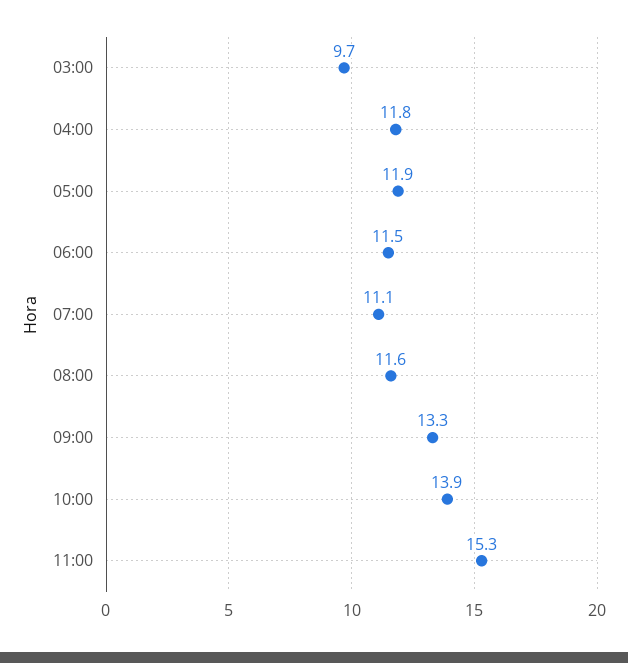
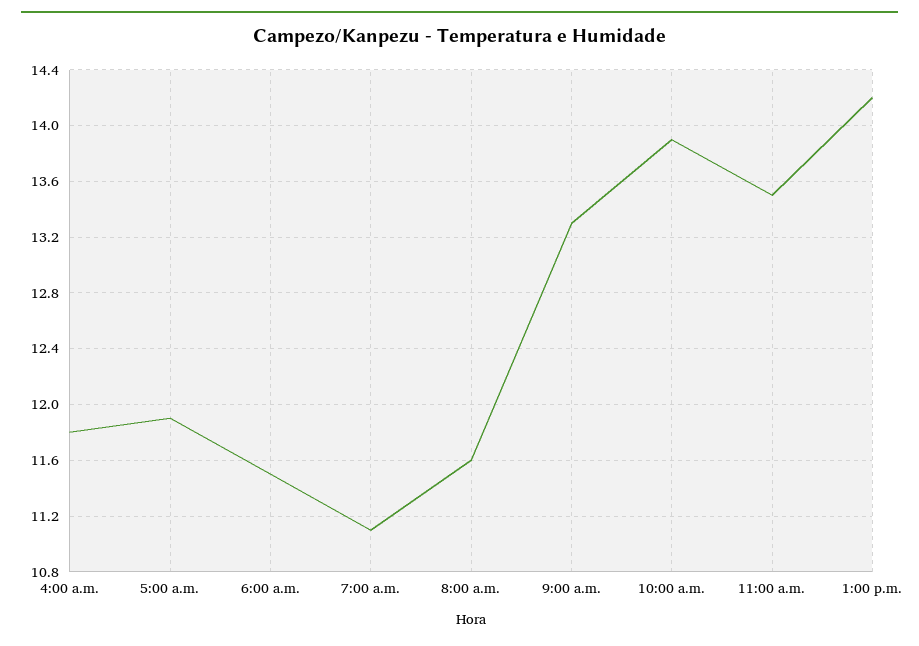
03:00: 9.7 -> none
11:00: 15.3 -> 13.5
1:00 p.m.: none -> 14.2

